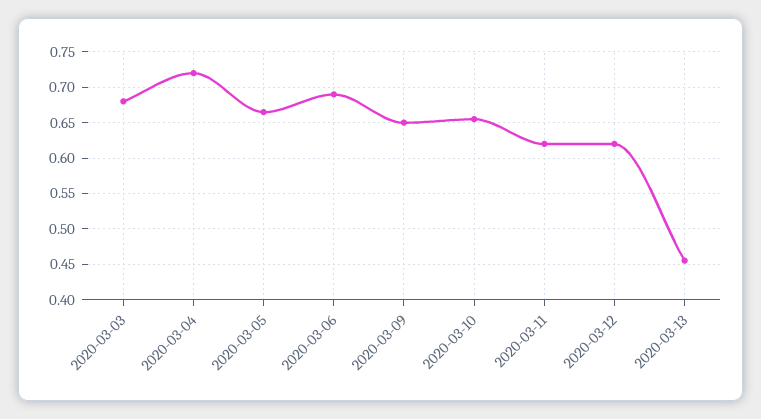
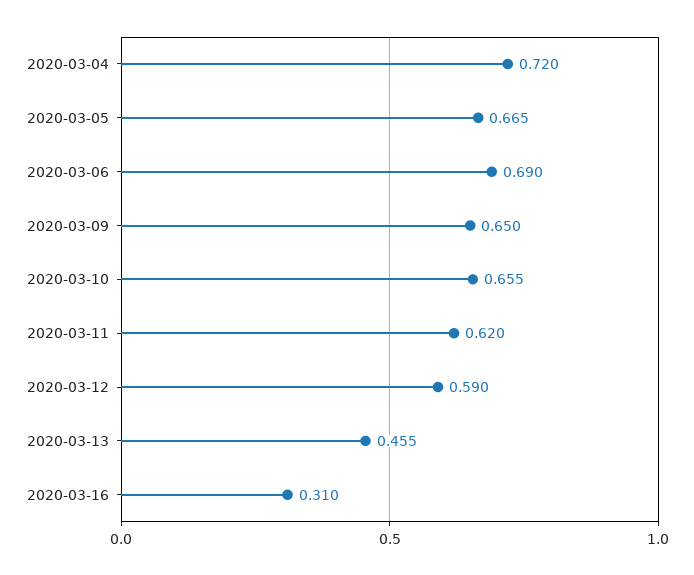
2020-03-03: 0.68 -> none
2020-03-12: 0.62 -> 0.59
2020-03-16: none -> 0.31

